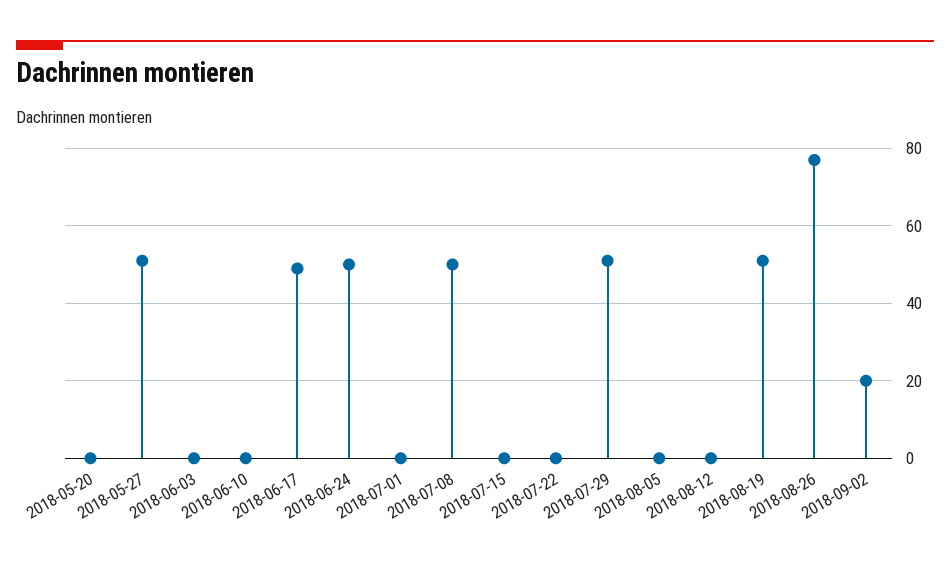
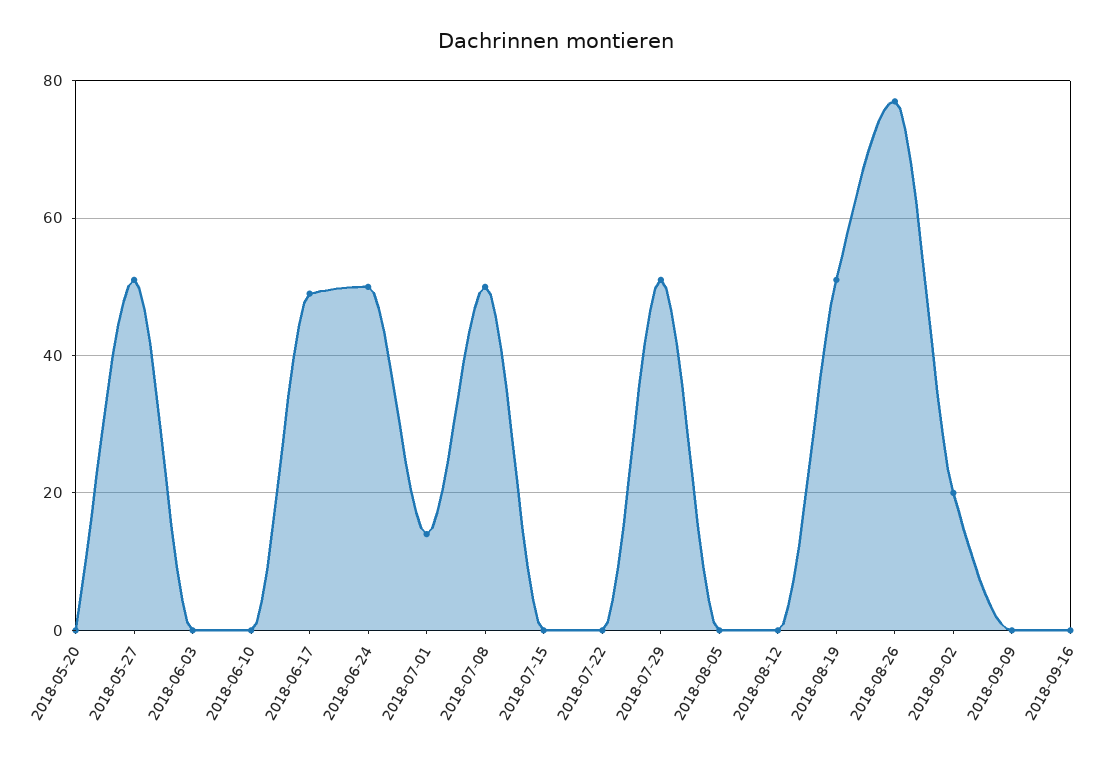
2018-07-01: 0 -> 15
2018-09-09: none -> 0
2018-09-16: none -> 0

